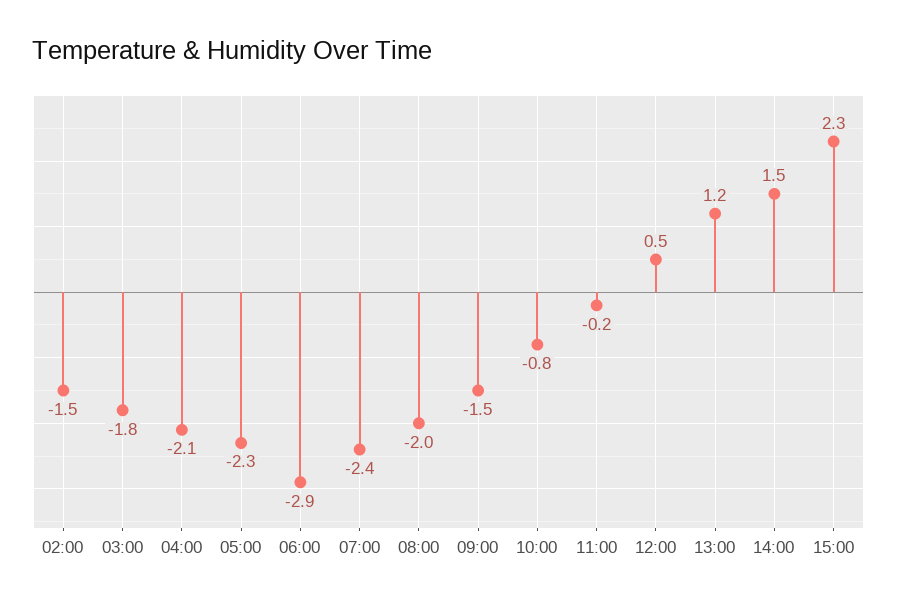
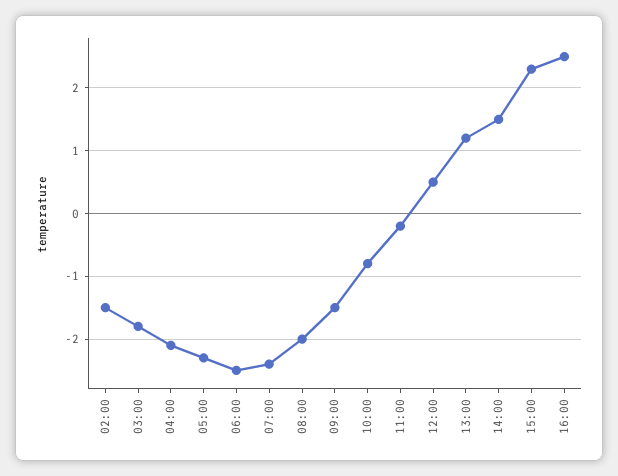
06:00: -2.9 -> -2.5
16:00: none -> 2.5

